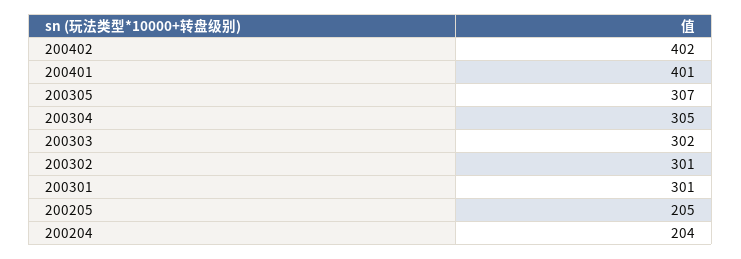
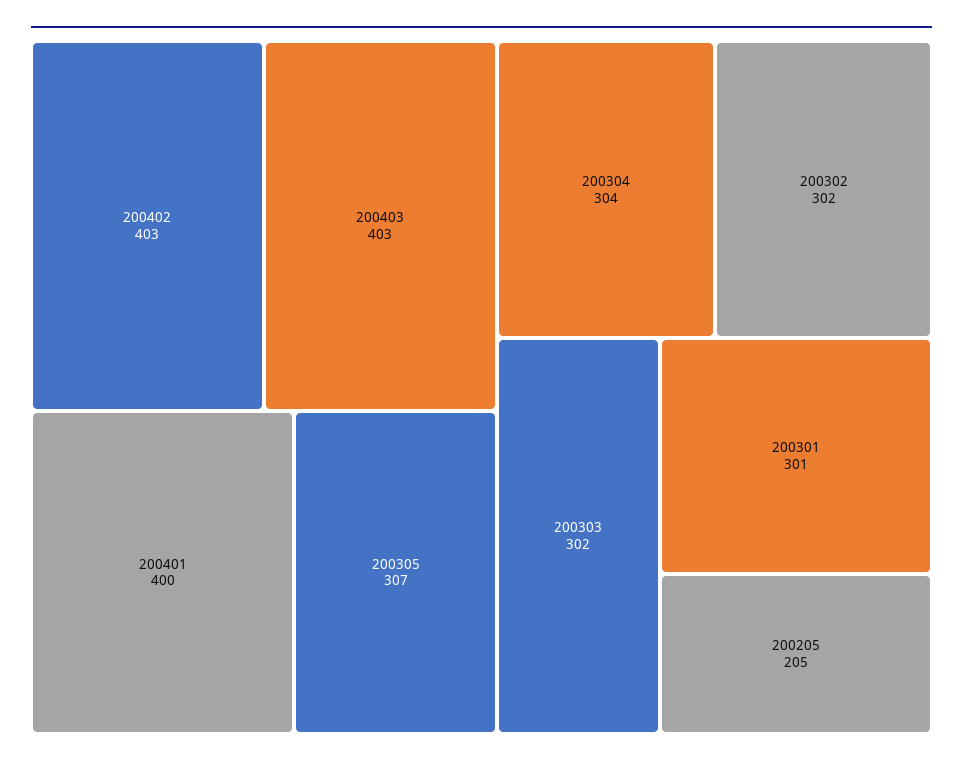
200402: 402 -> 403
200401: 401 -> 400
200304: 305 -> 304
200302: 301 -> 302
200204: 204 -> none
200403: none -> 403

